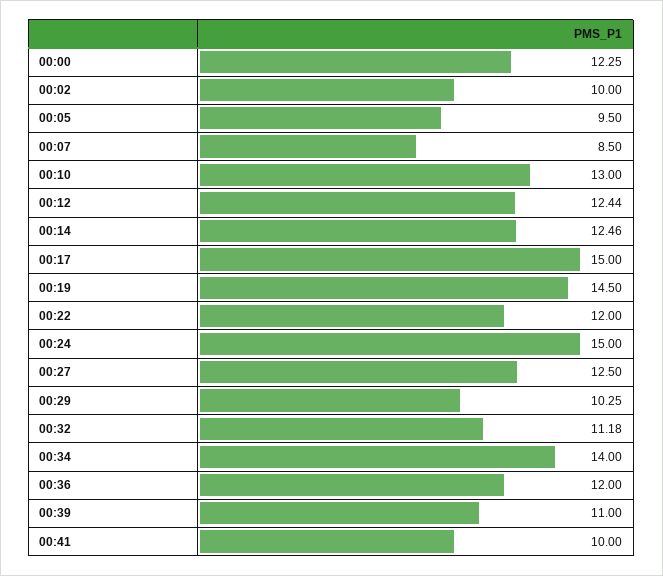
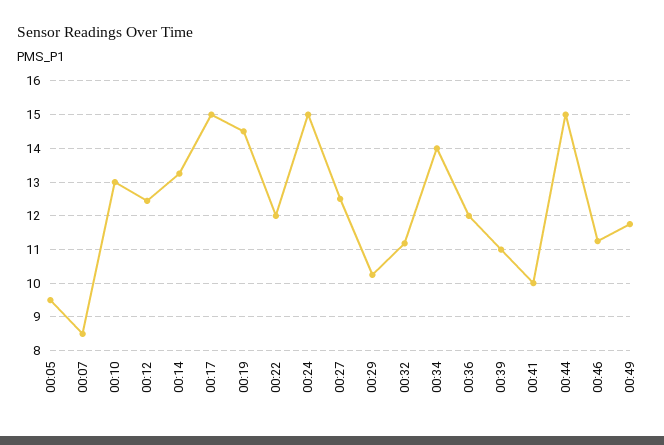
00:00: 12.25 -> none
00:02: 10 -> none
00:14: 12.46 -> 13.2
00:44: none -> 15
00:46: none -> 11.2
00:49: none -> 11.8

